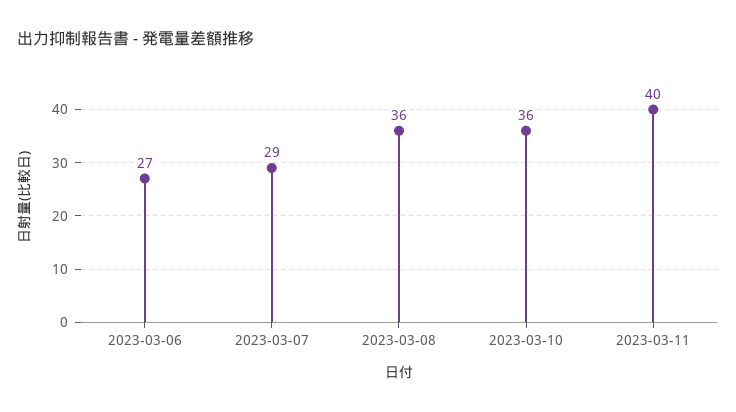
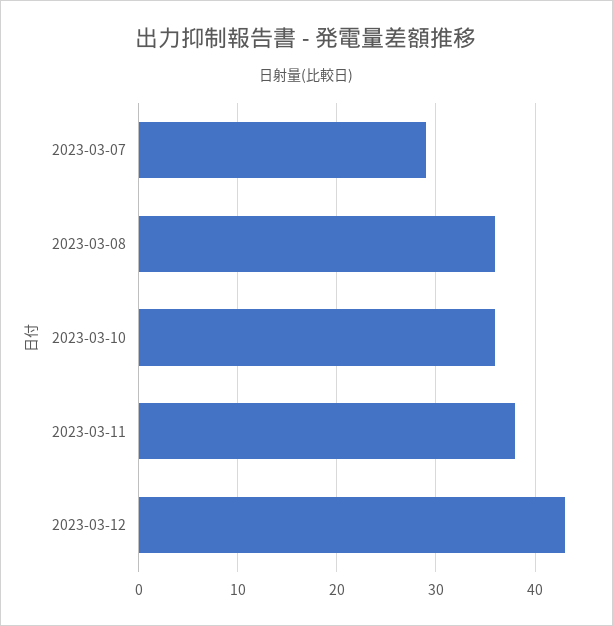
2023-03-06: 27 -> none
2023-03-11: 40 -> 38
2023-03-12: none -> 43

